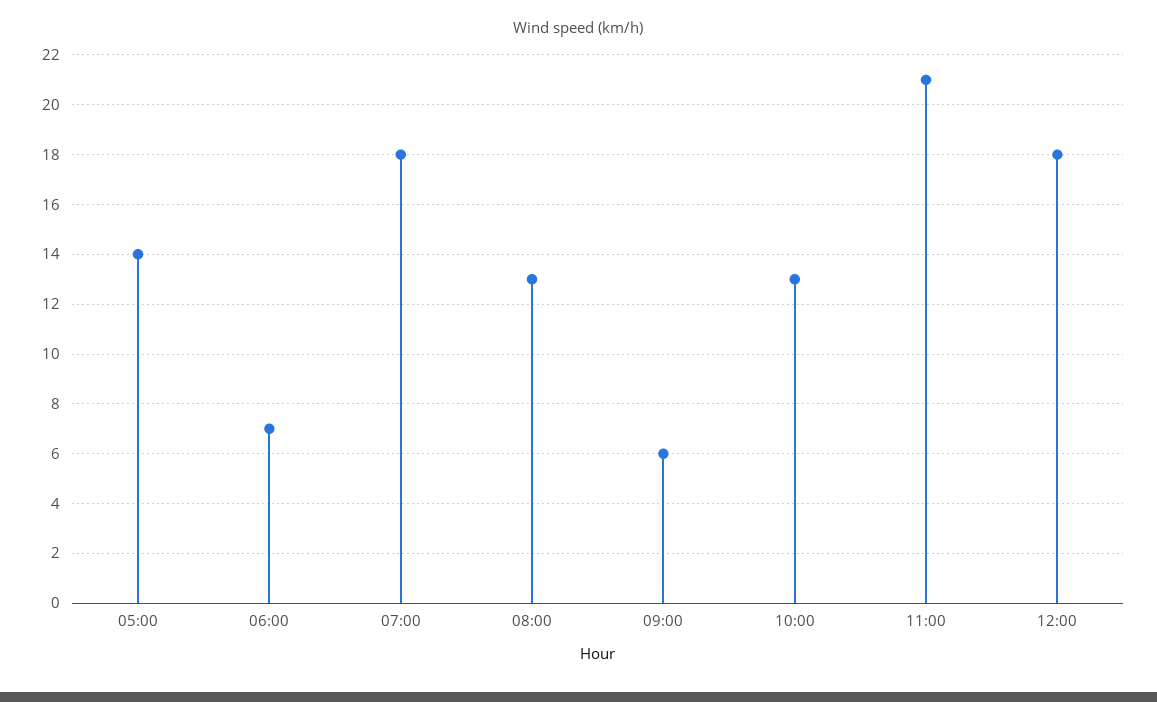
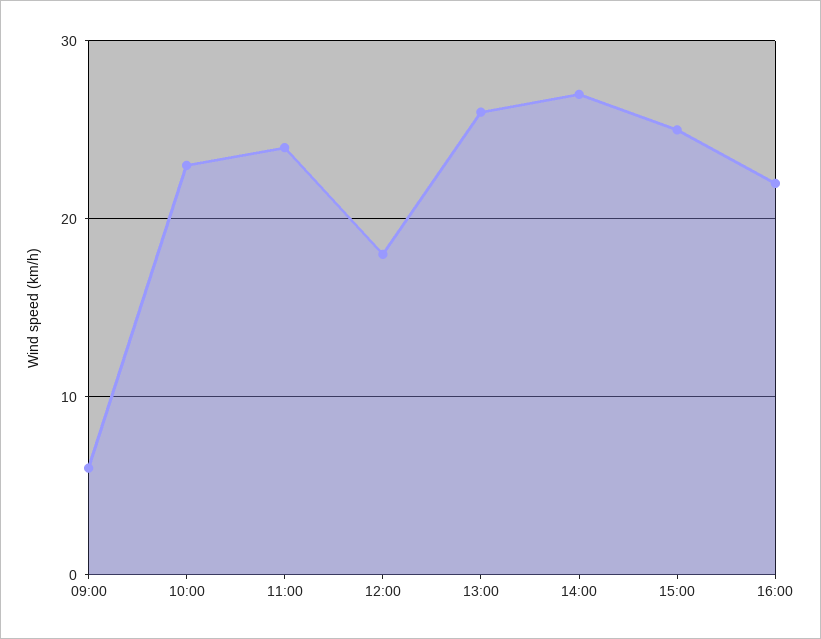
05:00: 14 -> none
06:00: 7 -> none
07:00: 18 -> none
08:00: 13 -> none
10:00: 13 -> 23
11:00: 21 -> 24
13:00: none -> 26
14:00: none -> 27
15:00: none -> 25
16:00: none -> 22

